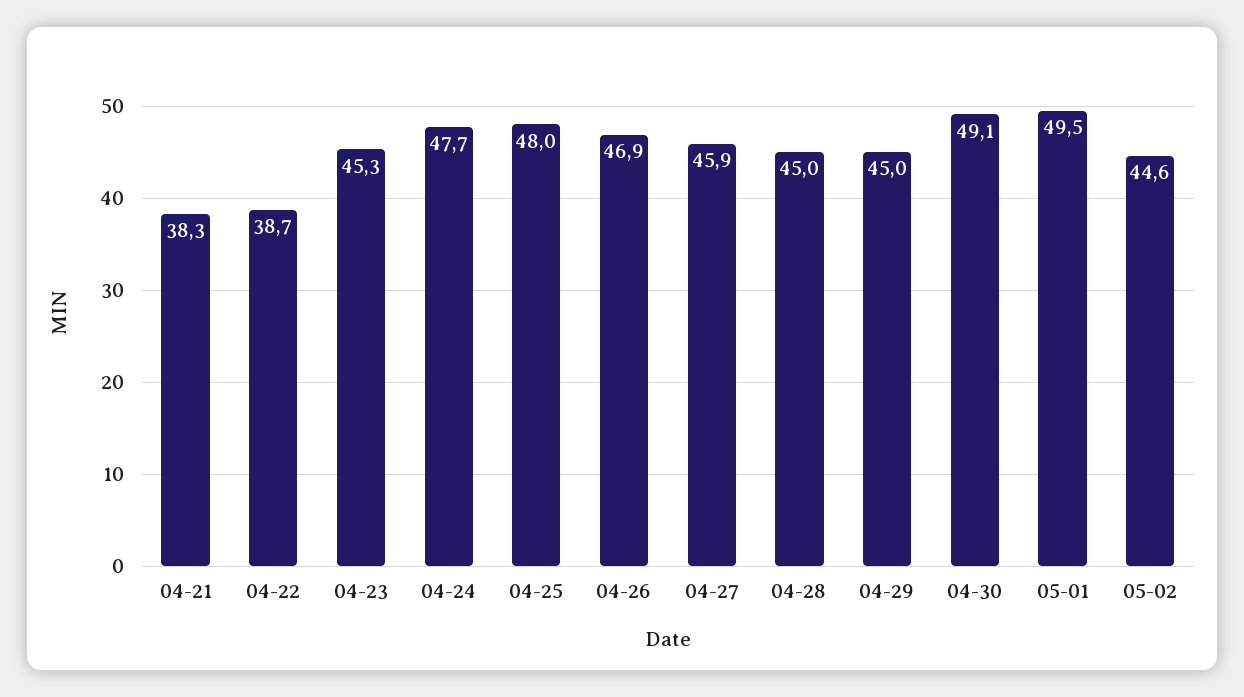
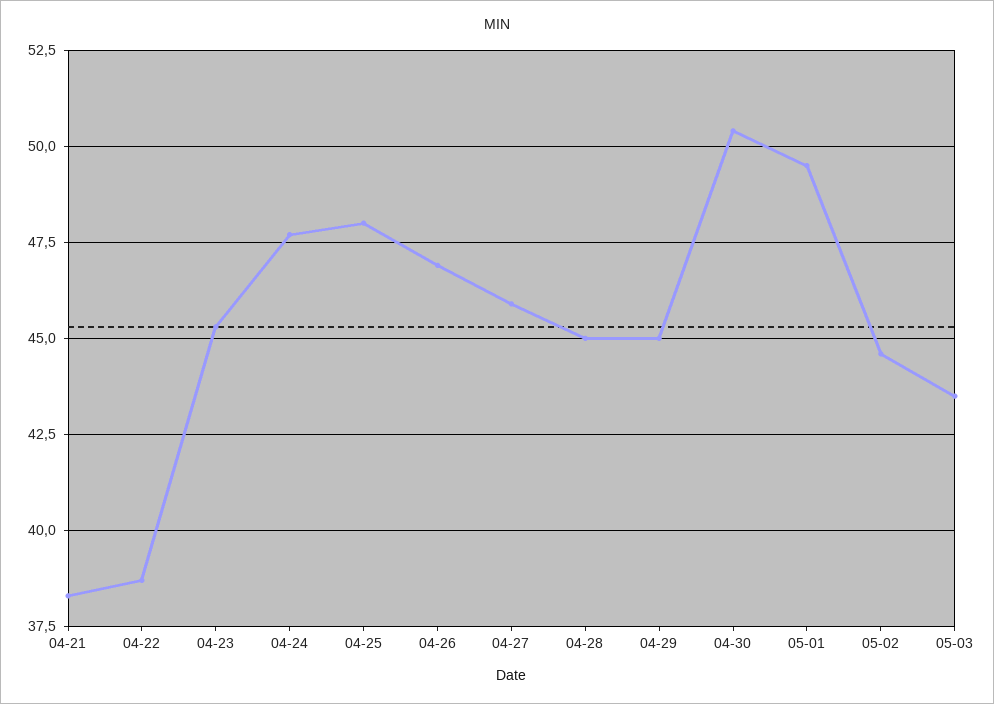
04-30: 49.1 -> 50.5
05-03: none -> 43.5

